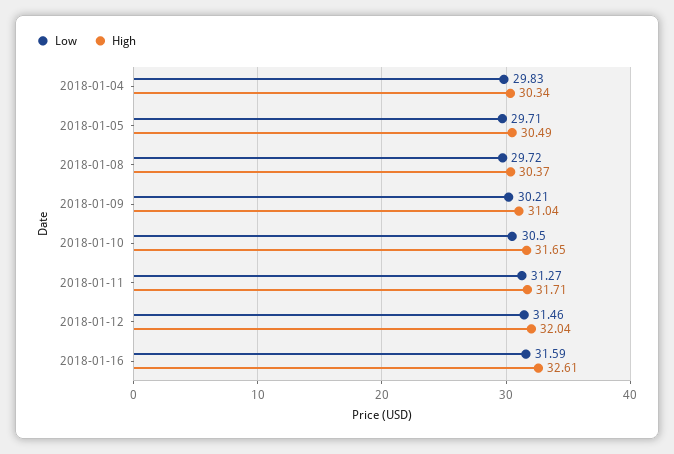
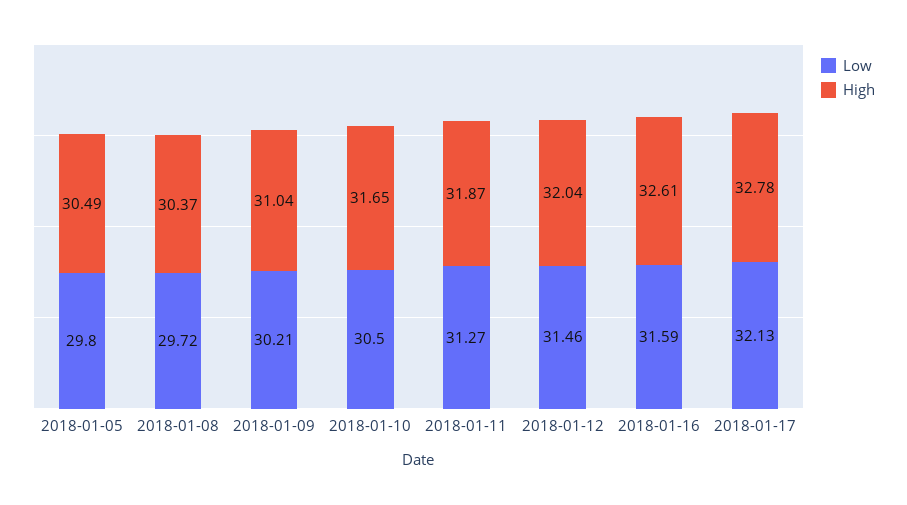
Low, 2018-01-04: 29.83 -> none
High, 2018-01-04: 30.34 -> none
Low, 2018-01-05: 29.71 -> 29.8
High, 2018-01-11: 31.71 -> 31.87
Low, 2018-01-17: none -> 32.13
High, 2018-01-17: none -> 32.78

